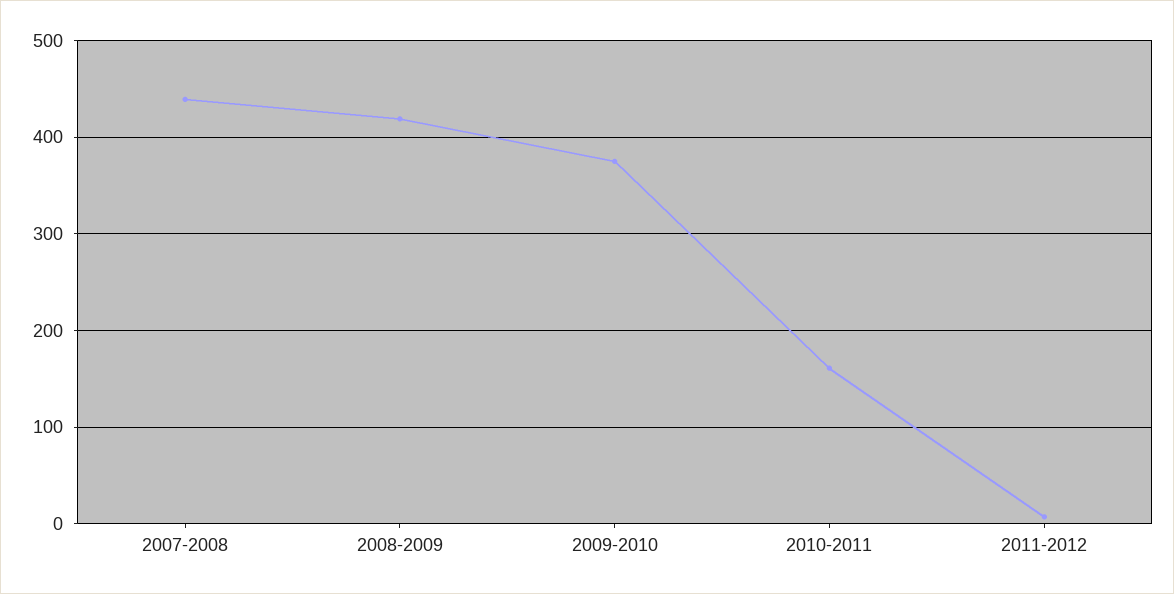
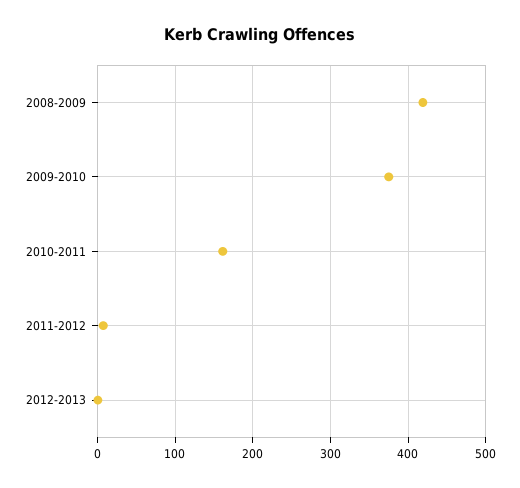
2007-2008: 440 -> none
2012-2013: none -> 0

